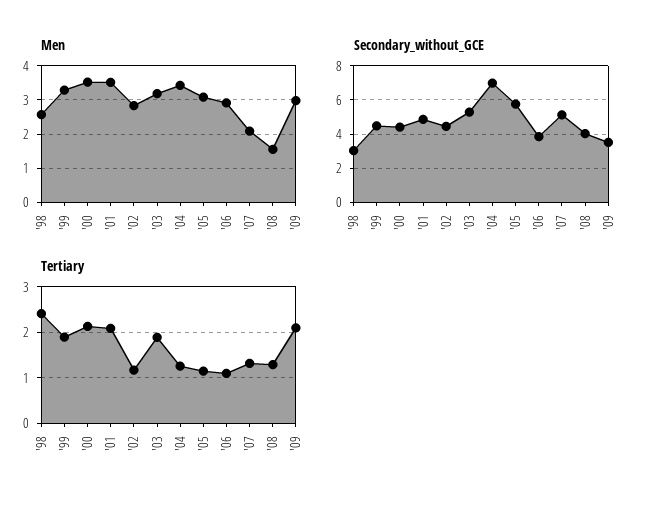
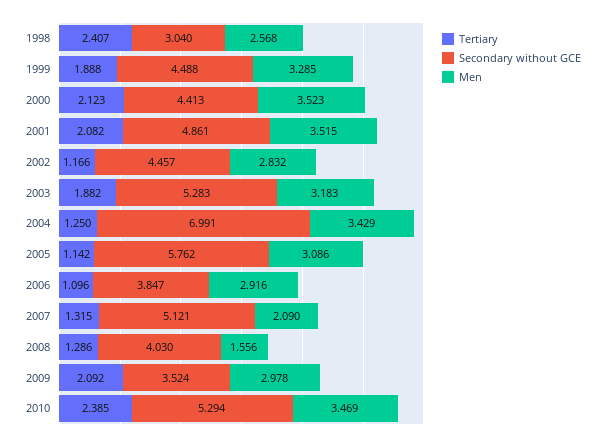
Tertiary, 2010: none -> 2.385
Secondary_without_GCE, 2010: none -> 5.294
Men, 2010: none -> 3.469

